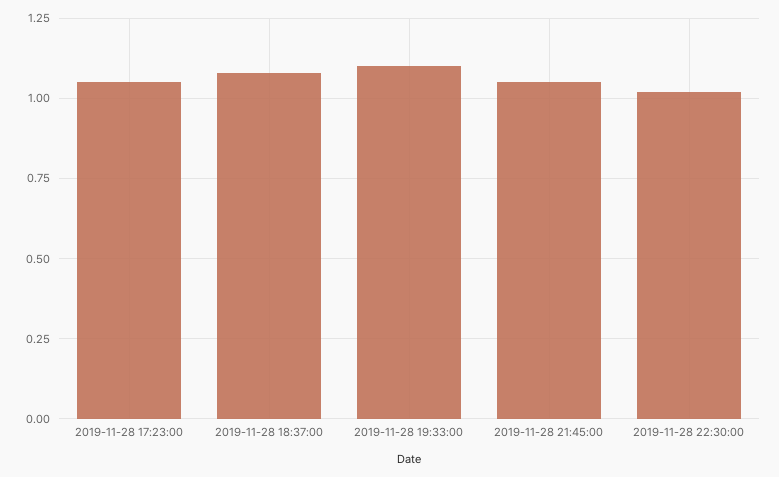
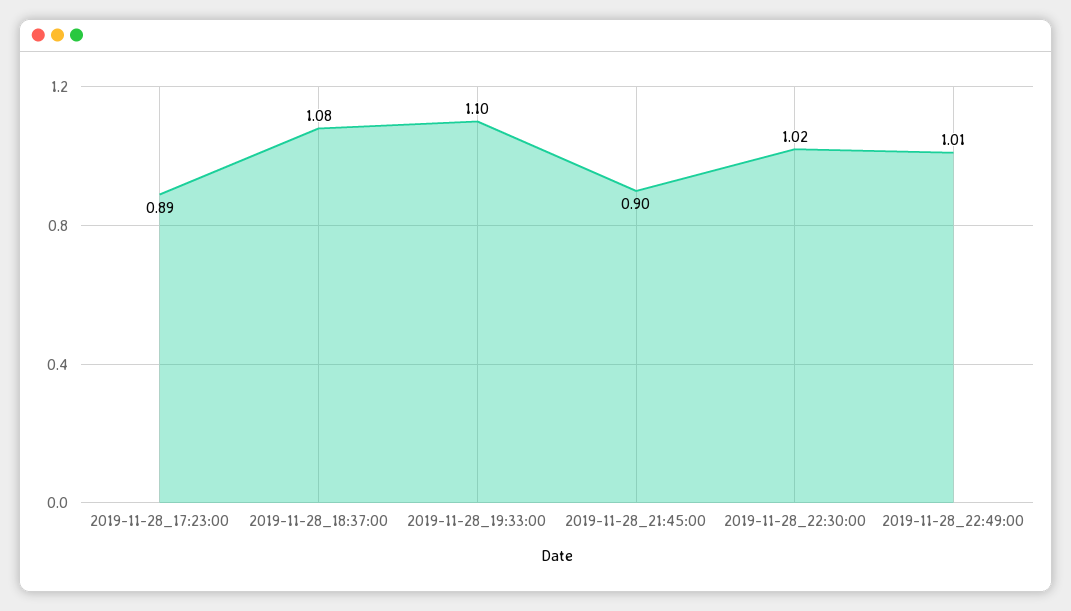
2019-11-28 17:23:00: 1.05 -> 0.89
2019-11-28 21:45:00: 1.05 -> 0.9
2019-11-28_22:49:00: none -> 1.01

